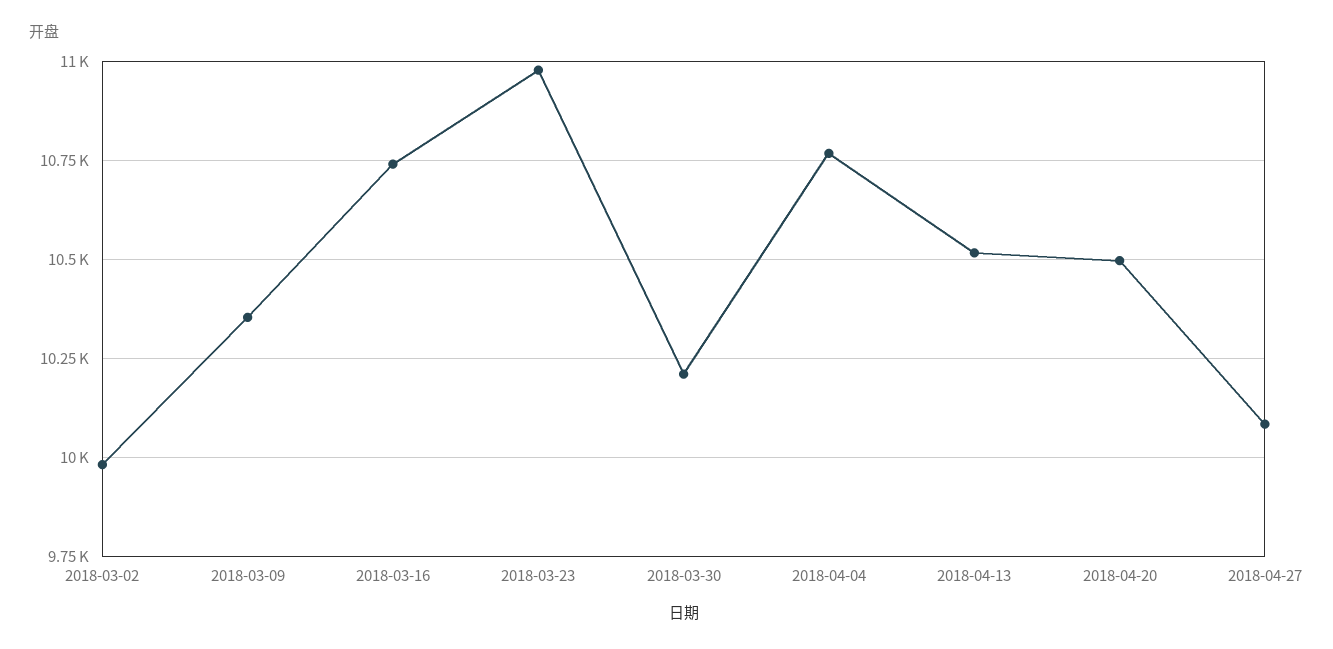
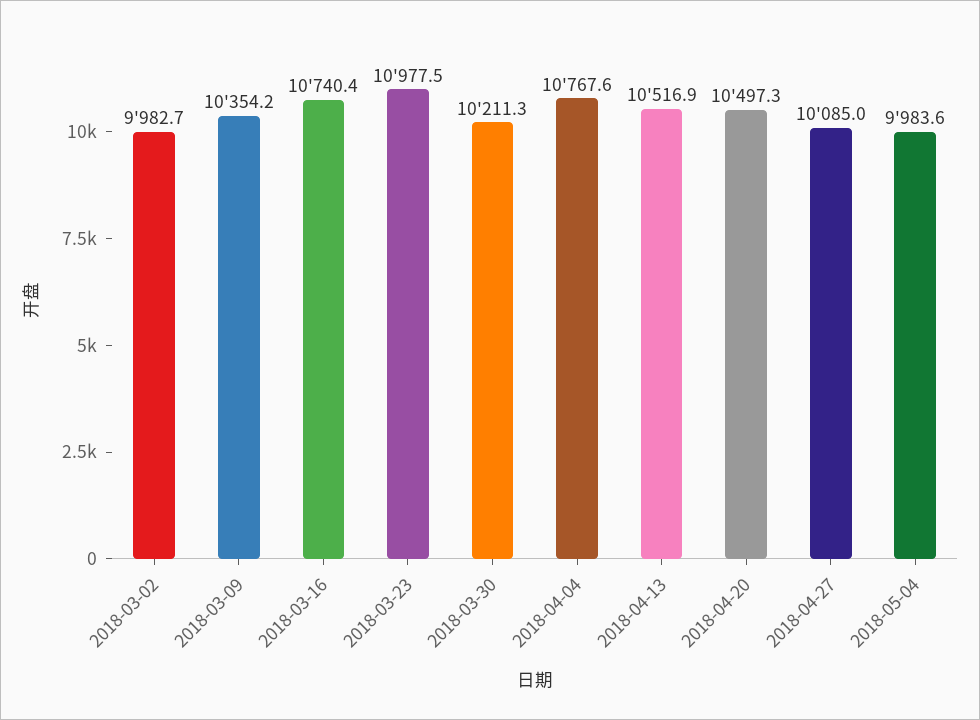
2018-05-04: none -> 9983.6

